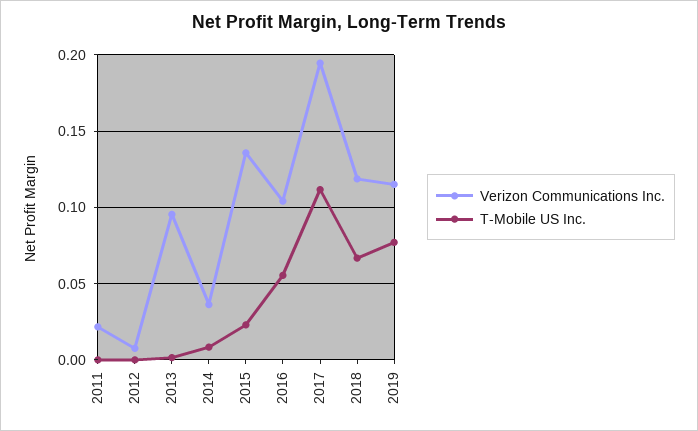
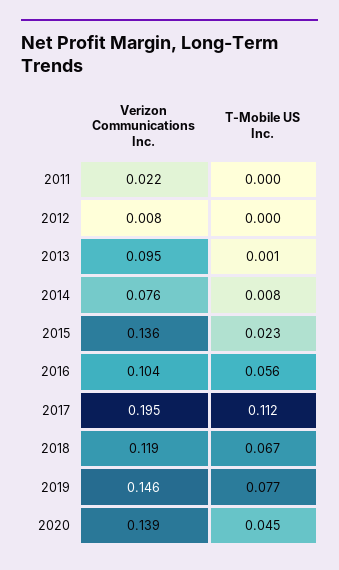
Verizon Communications Inc., 2014: 0.035 -> 0.076
Verizon Communications Inc., 2019: 0.115 -> 0.146
Verizon Communications Inc., 2020: none -> 0.139
T-Mobile US Inc., 2020: none -> 0.045

